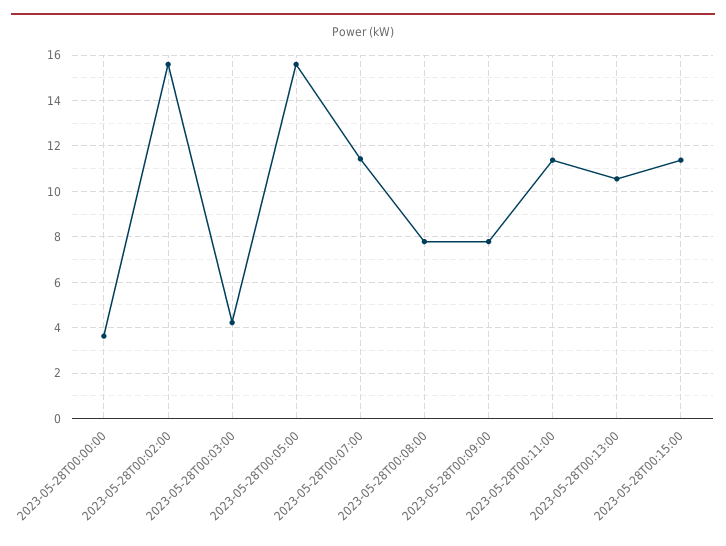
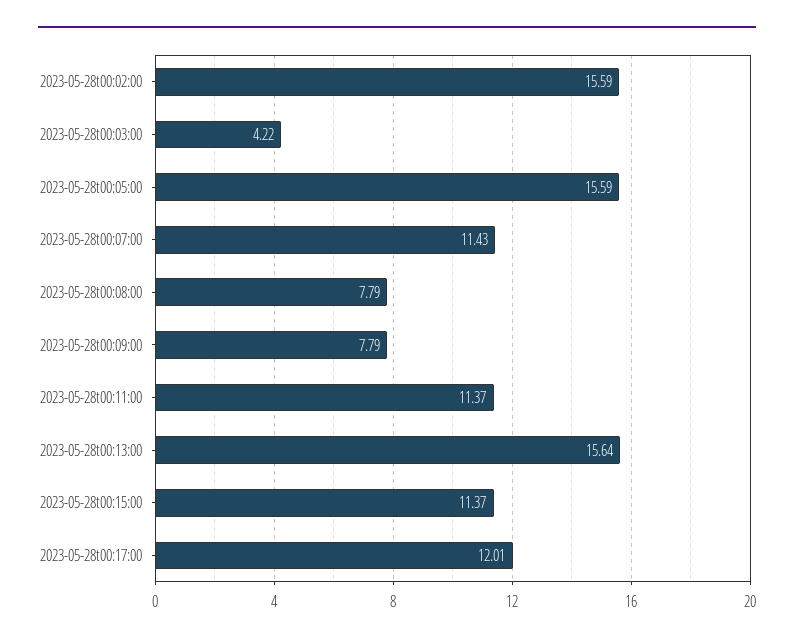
2023-05-28T00:00:00: 3.5 -> none
2023-05-28T00:13:00: 10.5 -> 15.64
2023-05-28t00:17:00: none -> 12.01

